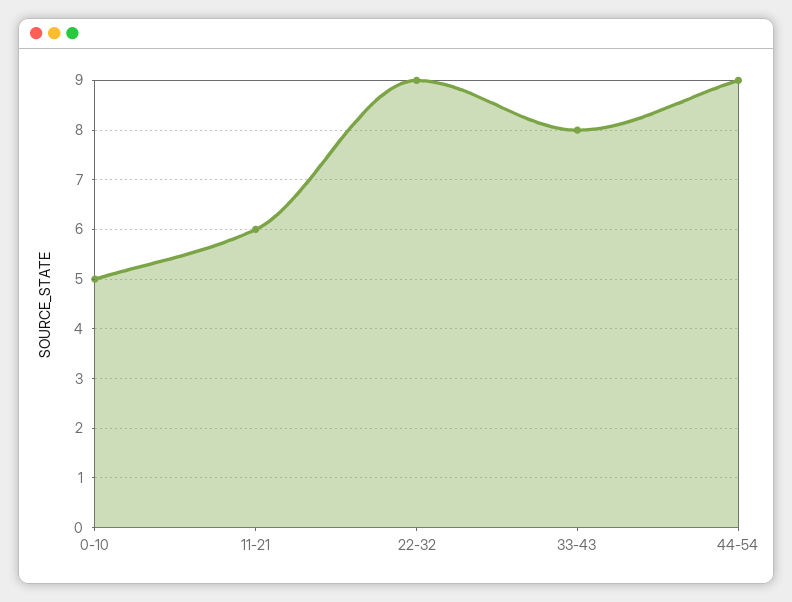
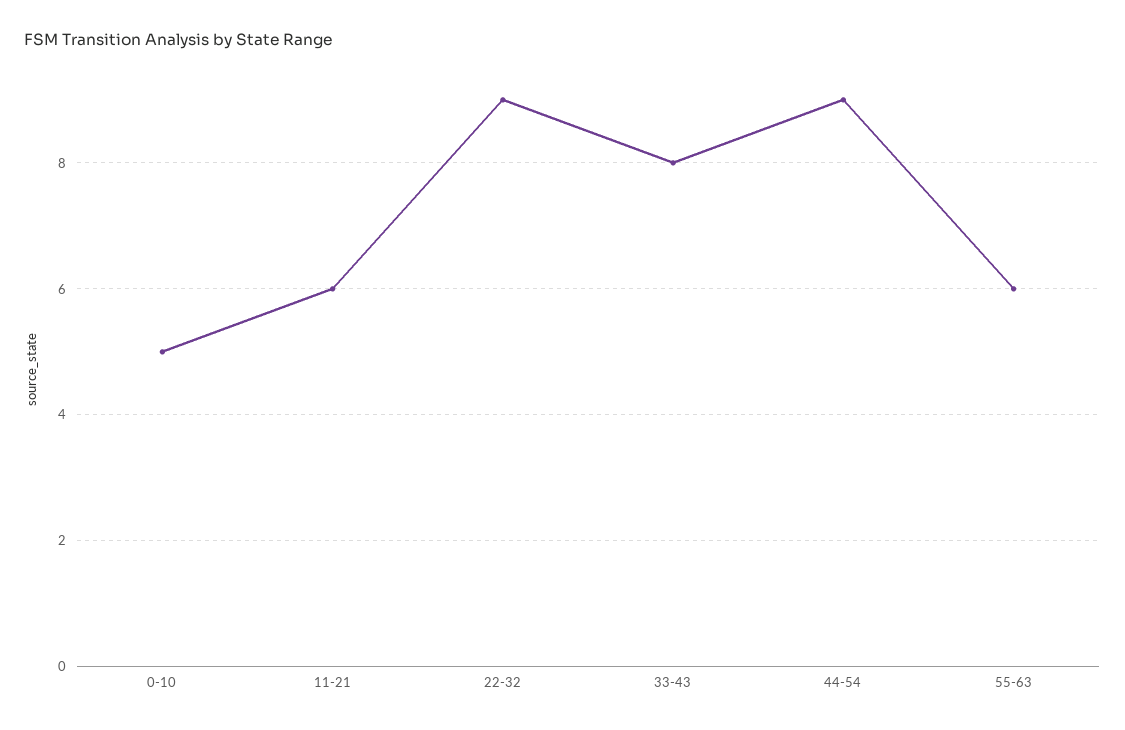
55-63: none -> 6

